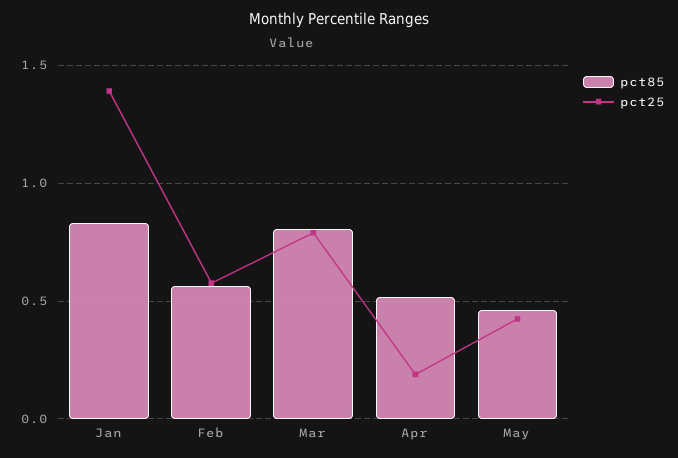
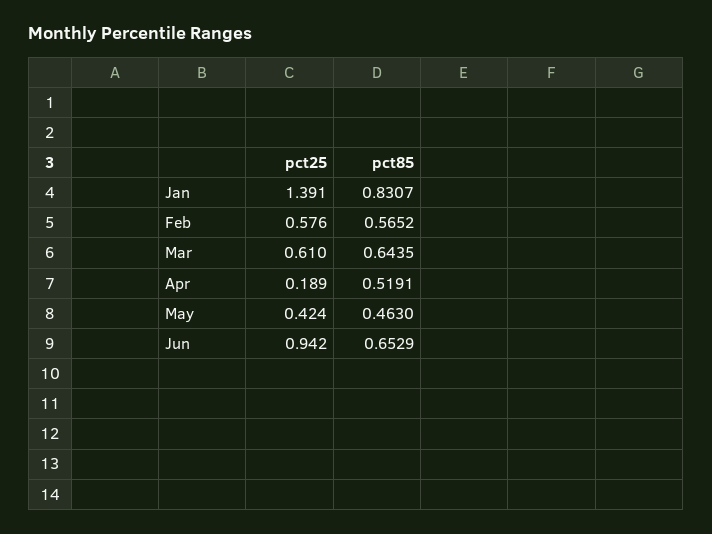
pct85, Mar: 0.8 -> 0.6435
pct25, Mar: 0.8 -> 0.61
pct25, Jun: none -> 0.942
pct85, Jun: none -> 0.6529

